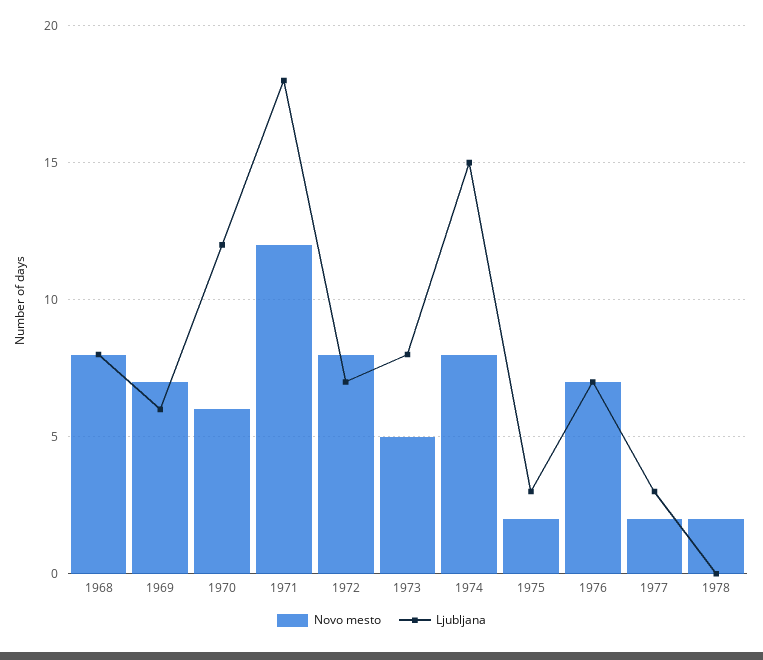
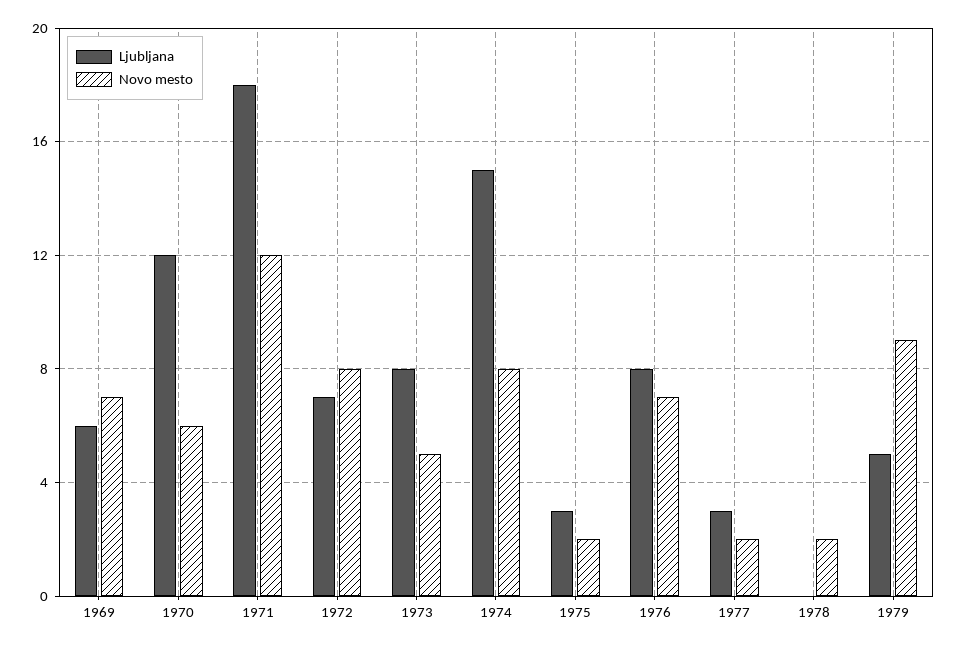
Novo mesto, 1968: 8 -> none
Ljubljana, 1968: 8 -> none
Ljubljana, 1976: 7 -> 8
Ljubljana, 1979: none -> 5
Novo mesto, 1979: none -> 9

